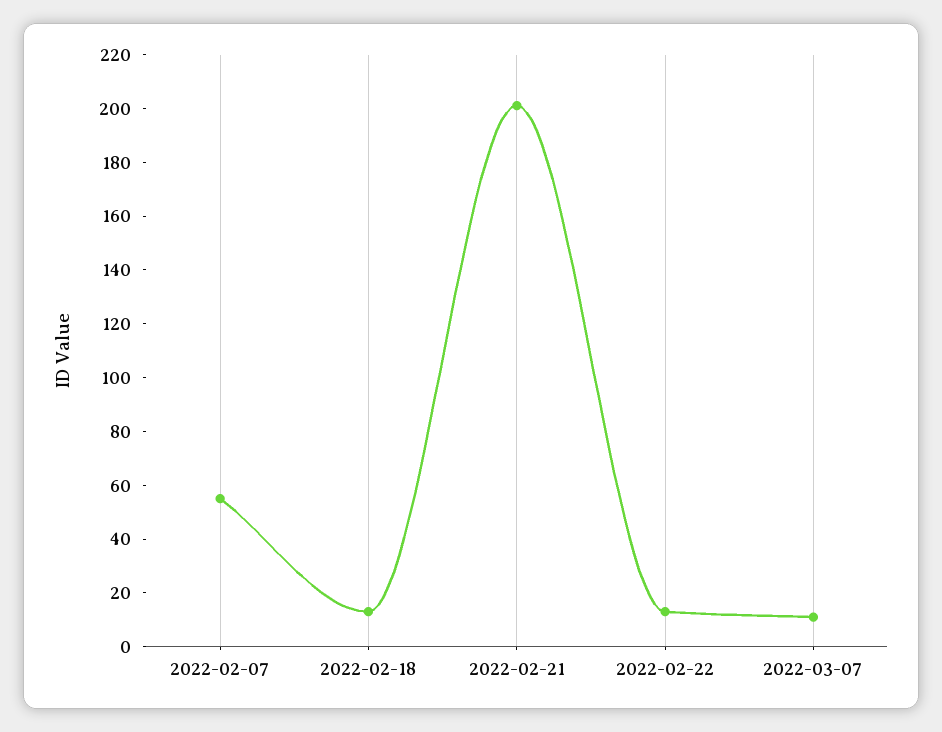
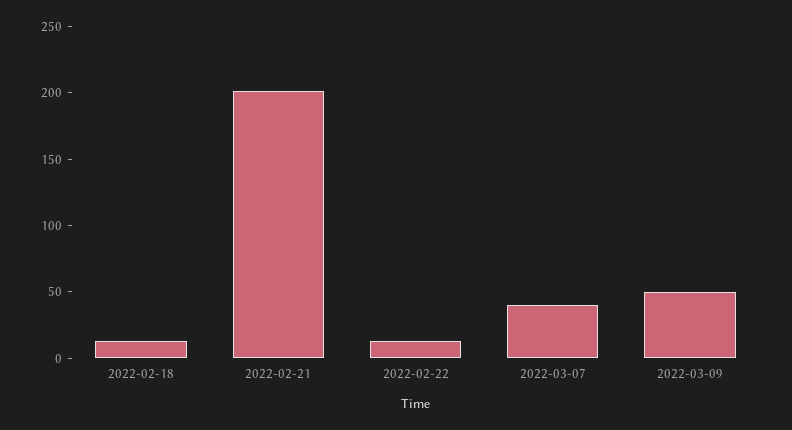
2022-02-07: 55 -> none
2022-03-07: 10 -> 40
2022-03-09: none -> 50

